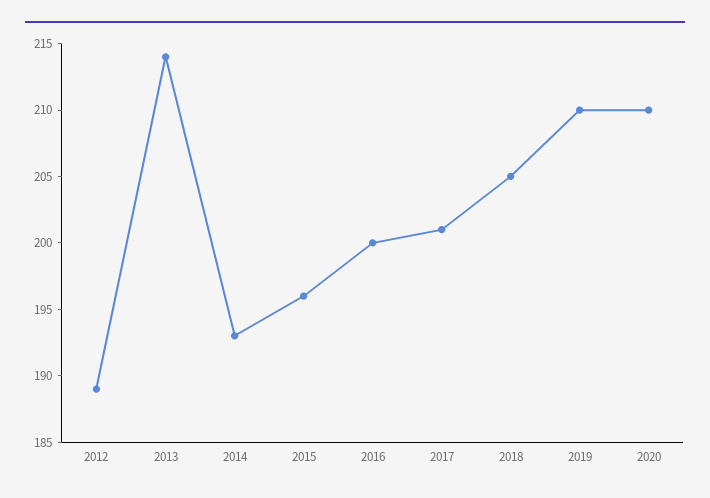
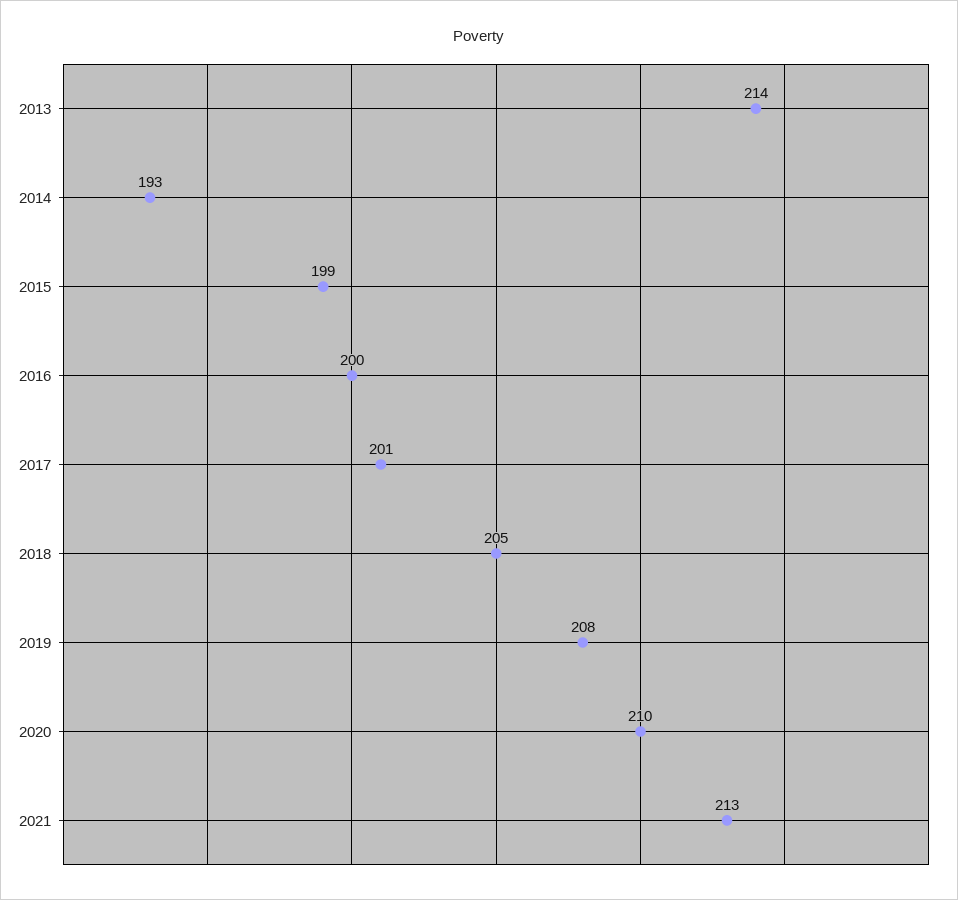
2012: 189 -> none
2015: 196 -> 199
2019: 210 -> 208
2021: none -> 213

